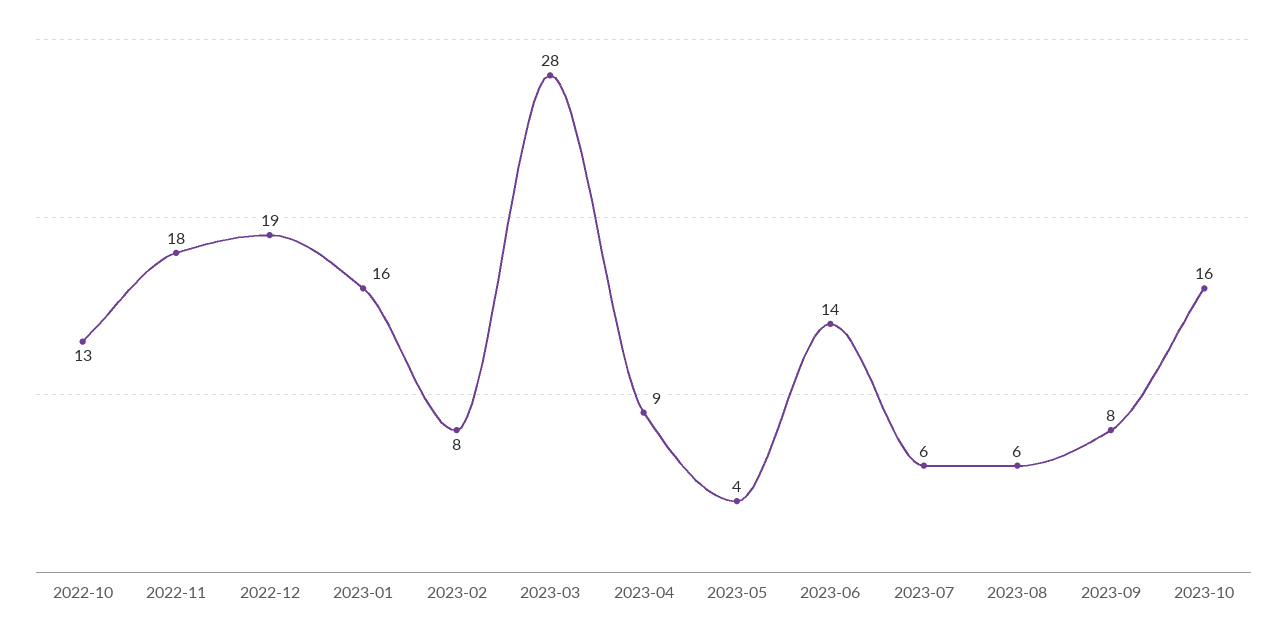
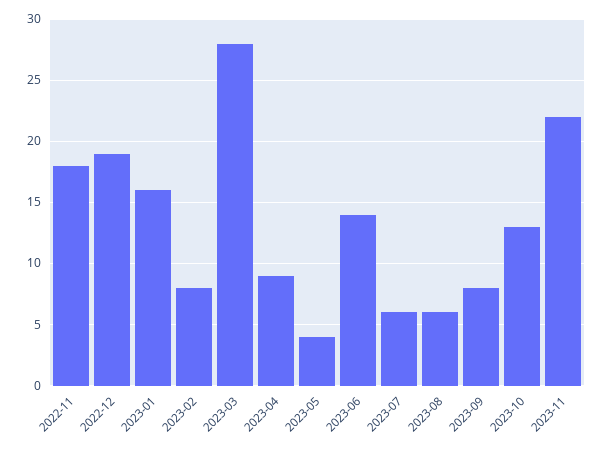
2022-10: 13 -> none
2023-10: 16 -> 13
2023-11: none -> 22

